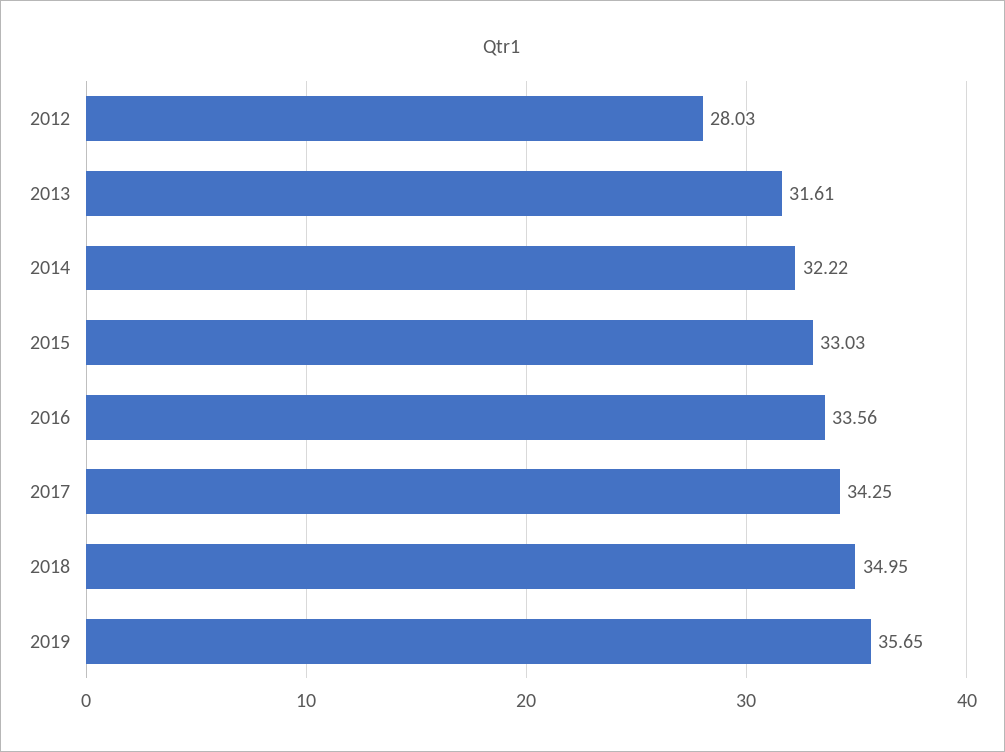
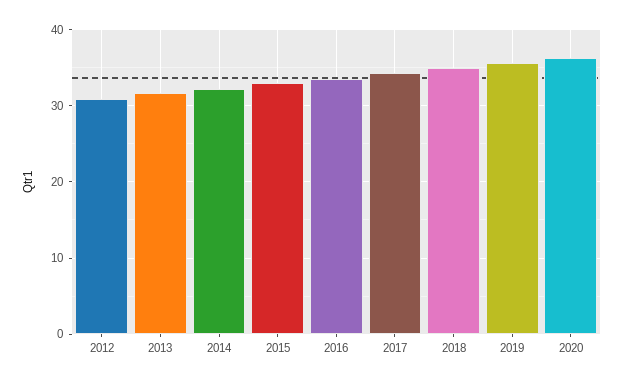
2012: 28.03 -> 31
2020: none -> 36

